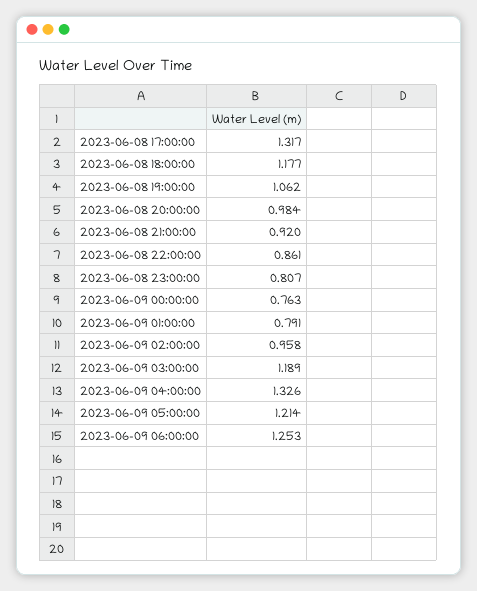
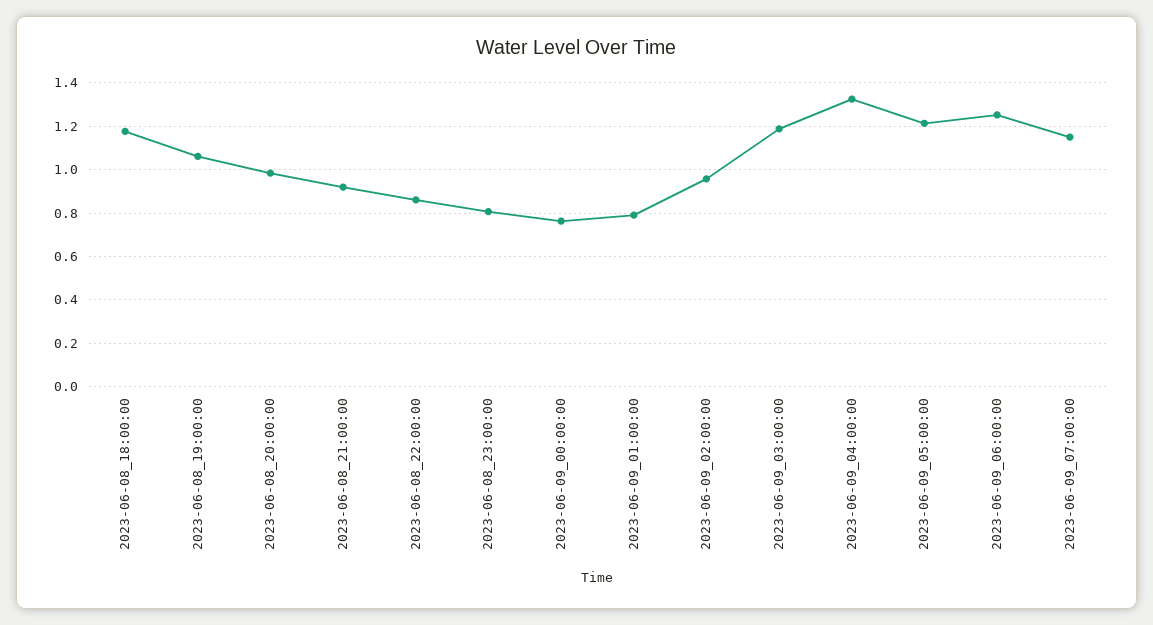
2023-06-08 17:00:00: 1.317 -> none
2023-06-09_07:00:00: none -> 1.15

